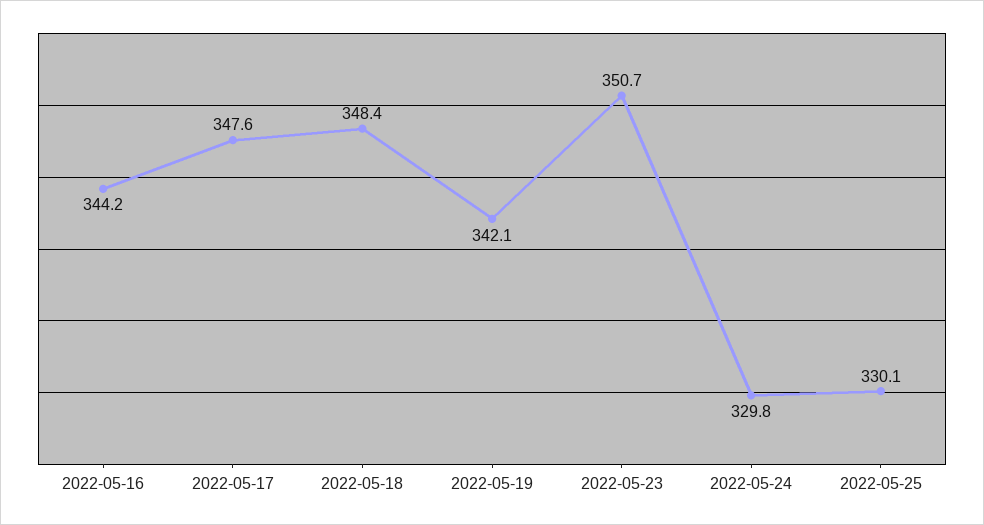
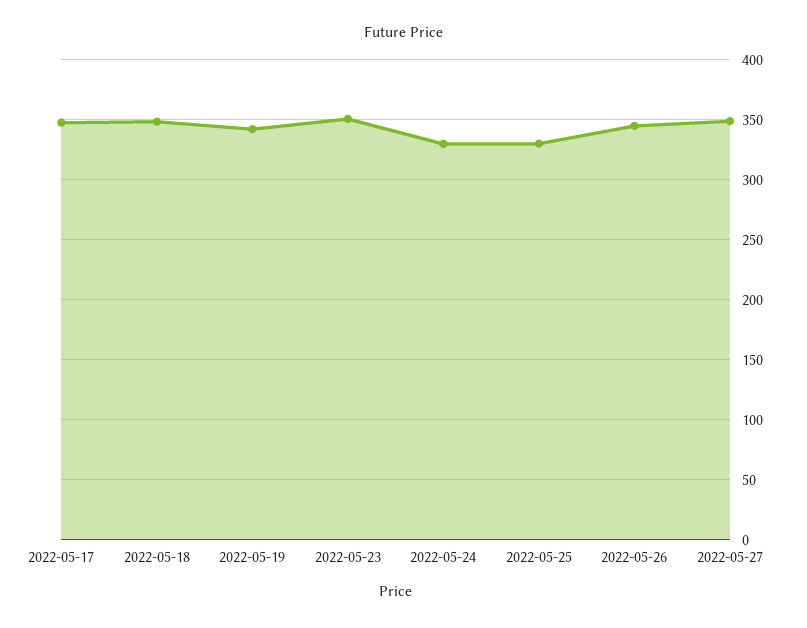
2022-05-16: 344.2 -> none
2022-05-26: none -> 345
2022-05-27: none -> 350

